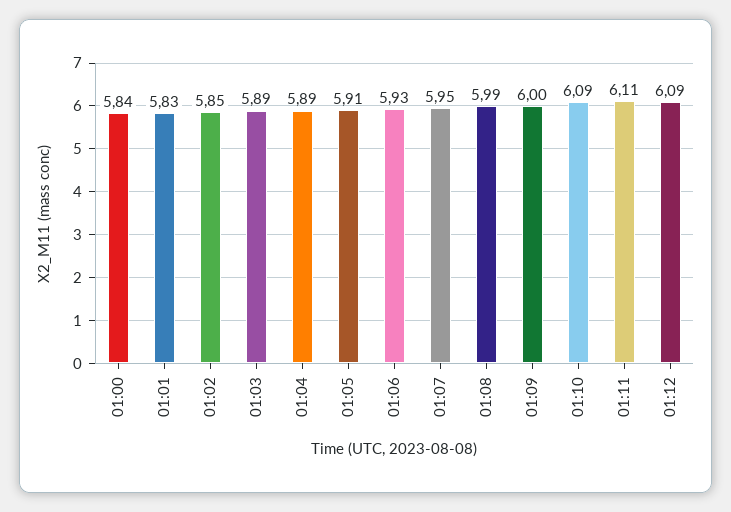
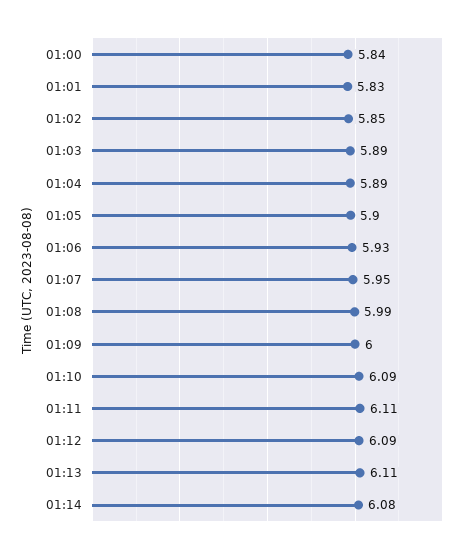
01:05: 5.91 -> 5.9
01:13: none -> 6.11
01:14: none -> 6.08

